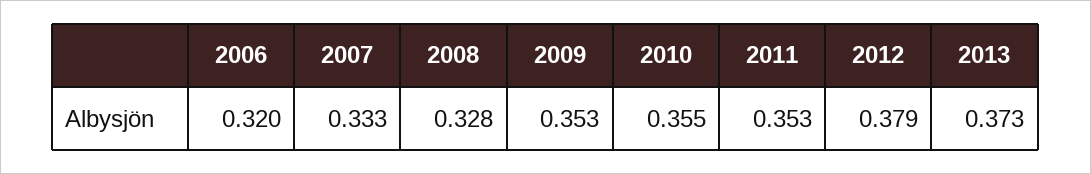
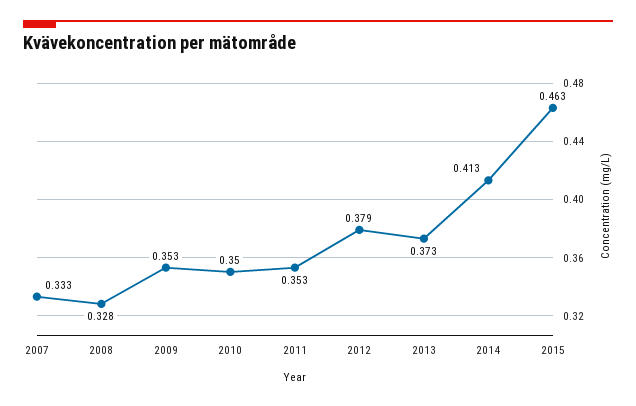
2006: 0.32 -> none
2010: 0.355 -> 0.35
2014: none -> 0.413
2015: none -> 0.463

